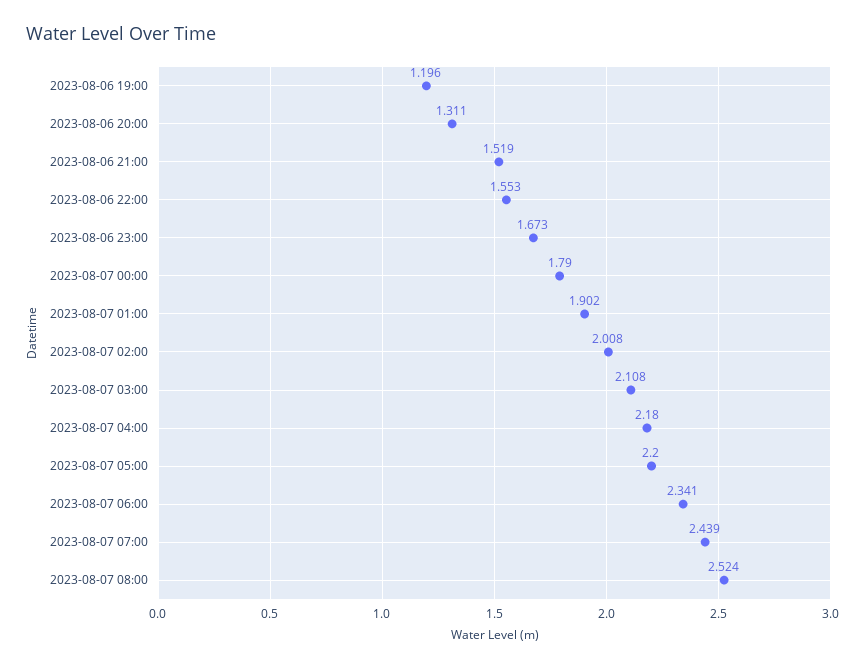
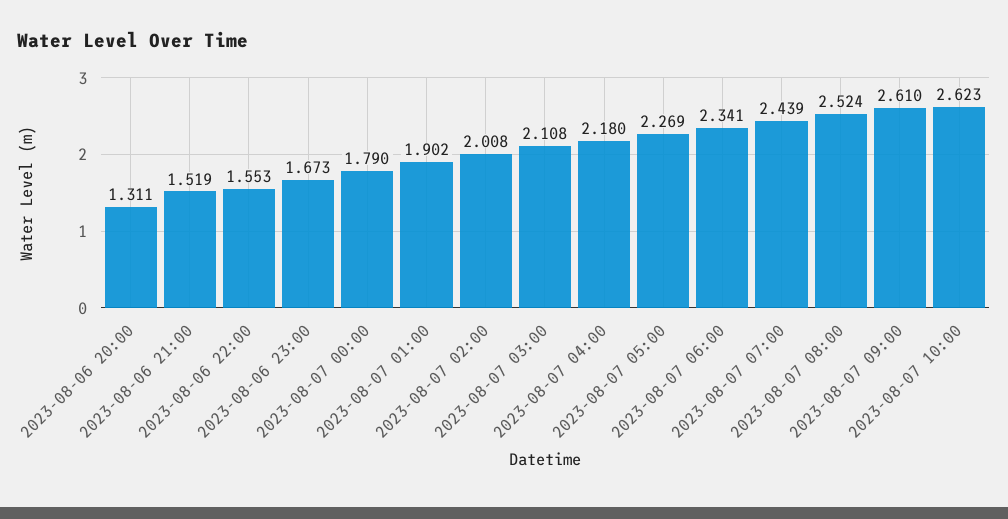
2023-08-06 19:00: 1.196 -> none
2023-08-07 05:00: 2.2 -> 2.269
2023-08-07 09:00: none -> 2.61
2023-08-07 10:00: none -> 2.623

